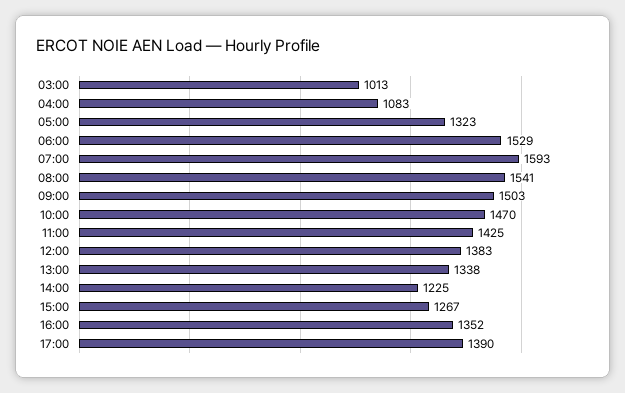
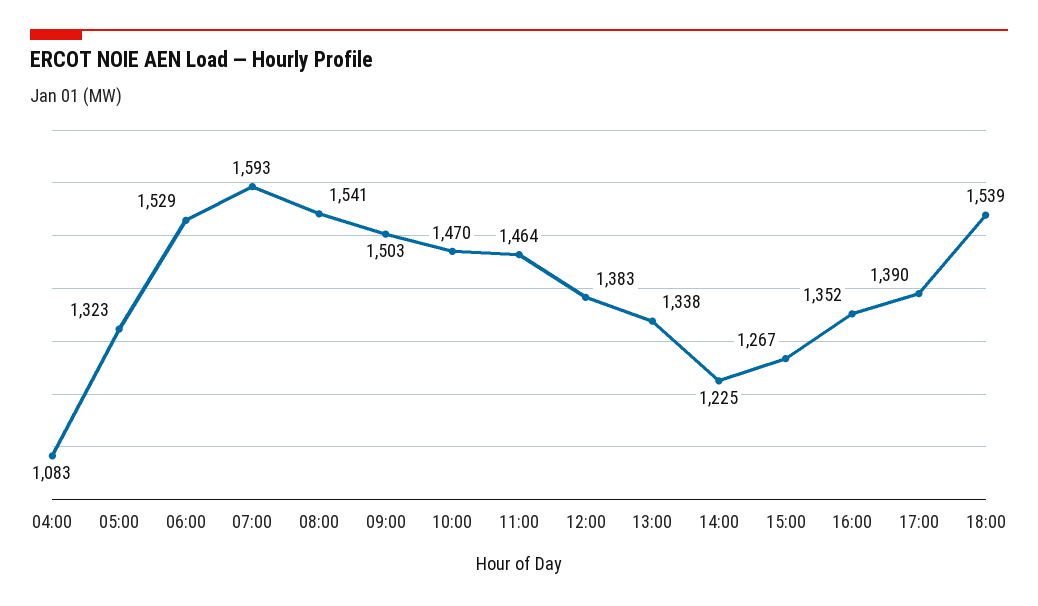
03:00: 1013 -> none
11:00: 1425 -> 1464
18:00: none -> 1539

